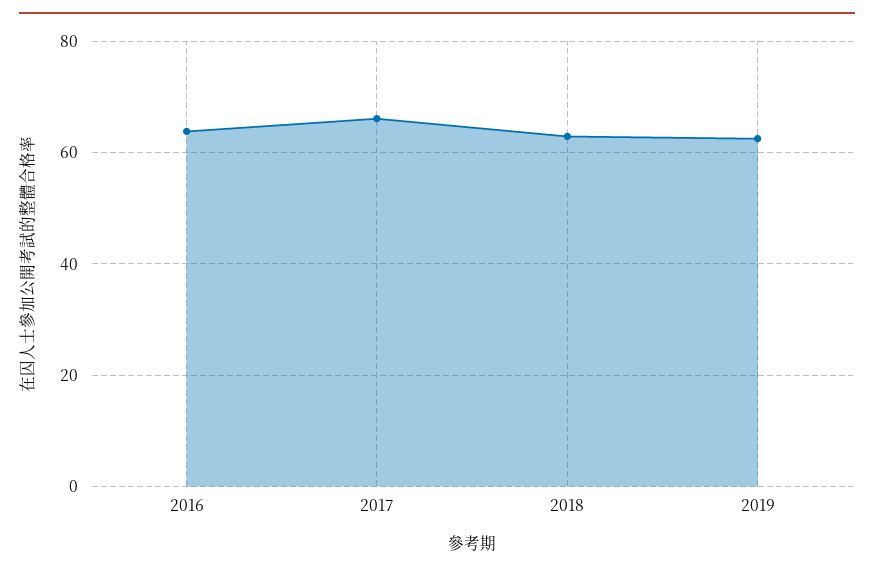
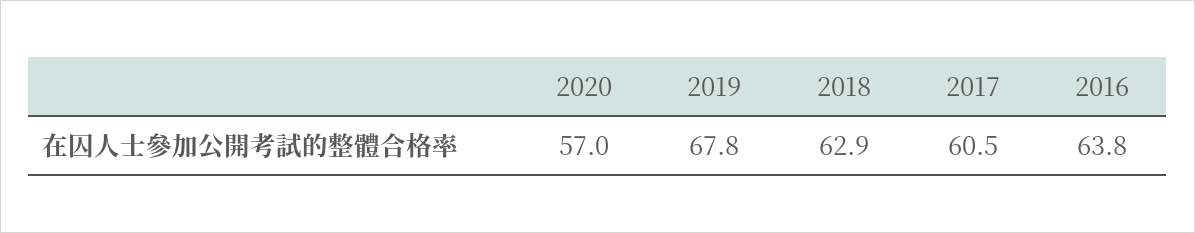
2017: 66 -> 60.5
2019: 62 -> 67.8
2020: none -> 57

